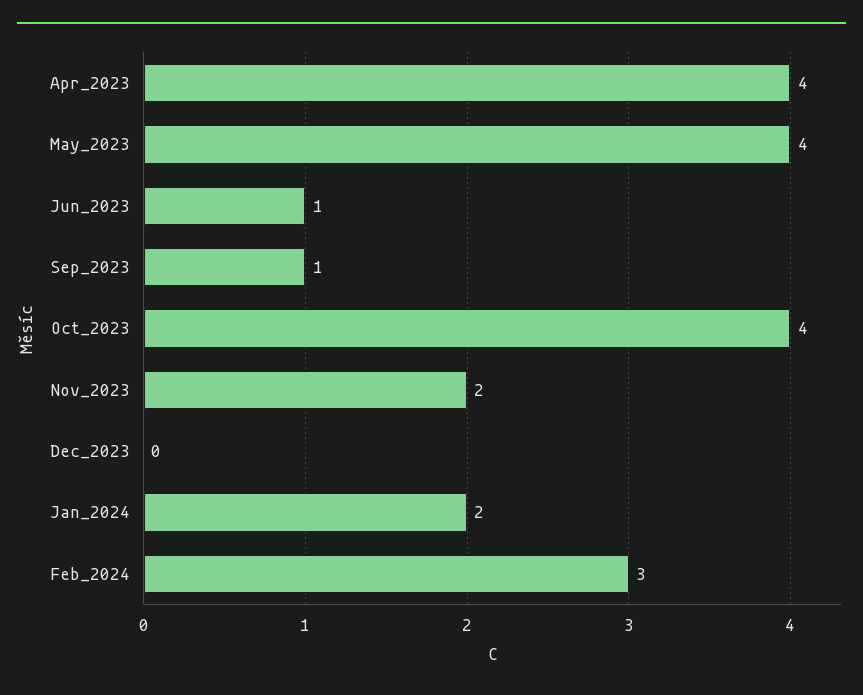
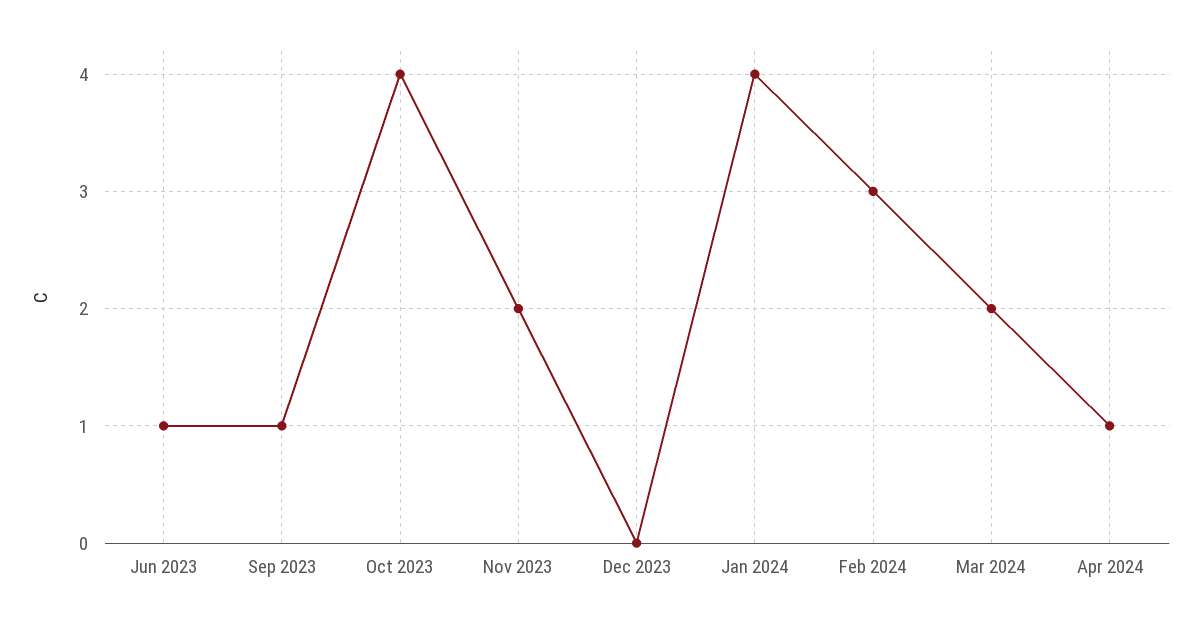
Apr_2023: 4 -> none
May_2023: 4 -> none
Jan_2024: 2 -> 4
Mar 2024: none -> 2
Apr 2024: none -> 1

